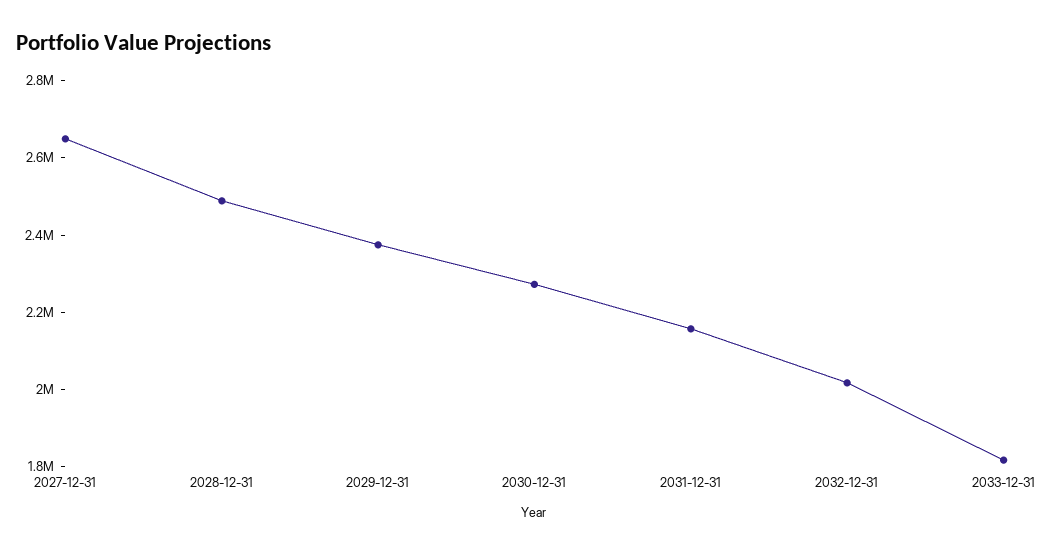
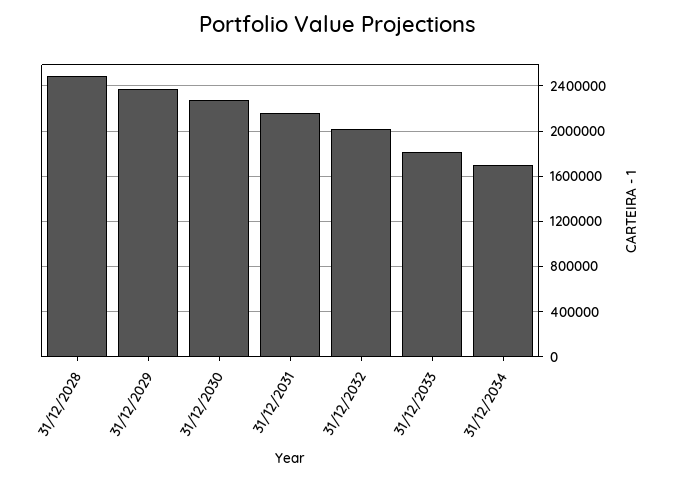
2027-12-31: 2650000 -> none
31/12/2034: none -> 1700000

